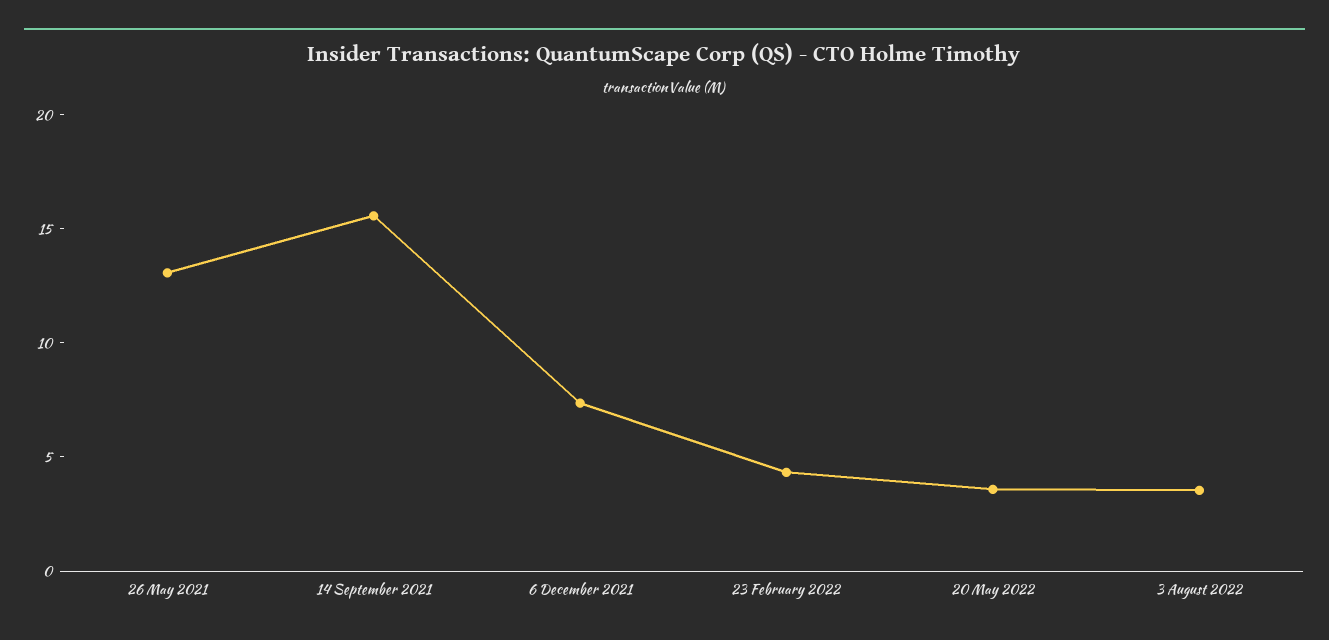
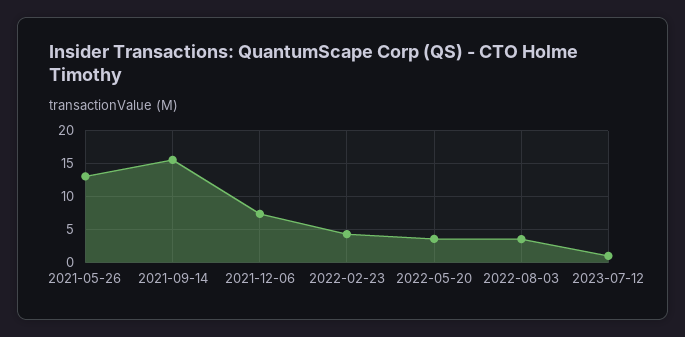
2023-07-12: none -> 1

